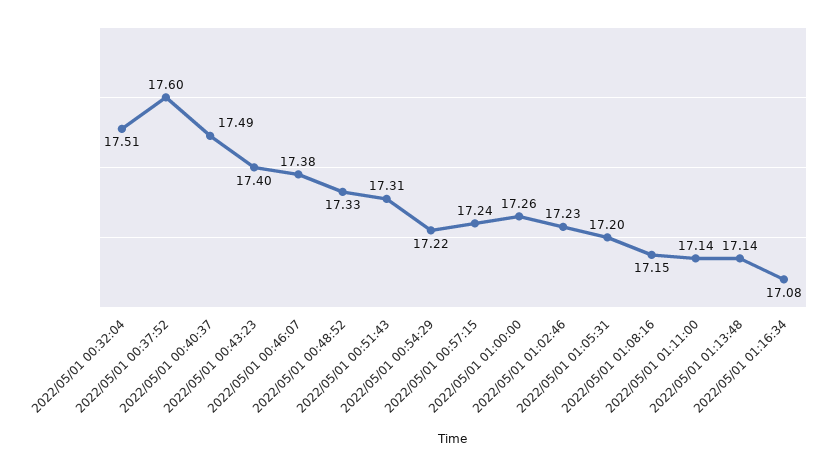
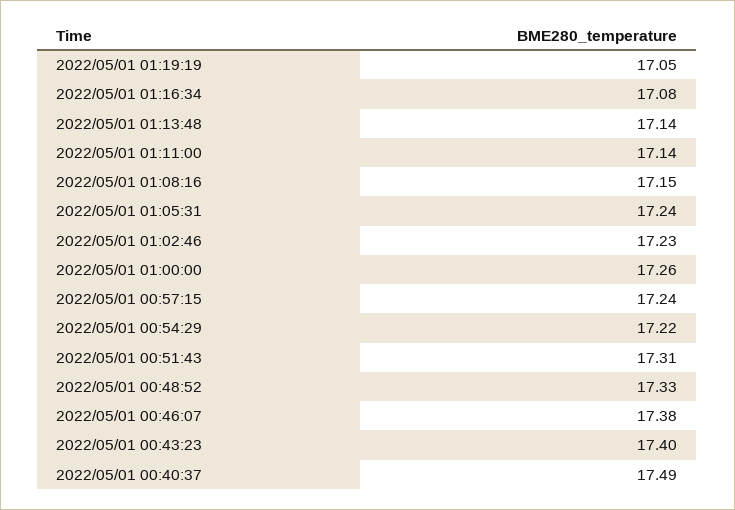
2022/05/01 00:32:04: 17.51 -> none
2022/05/01 00:37:52: 17.6 -> none
2022/05/01 01:05:31: 17.2 -> 17.24
2022/05/01 01:19:19: none -> 17.05

